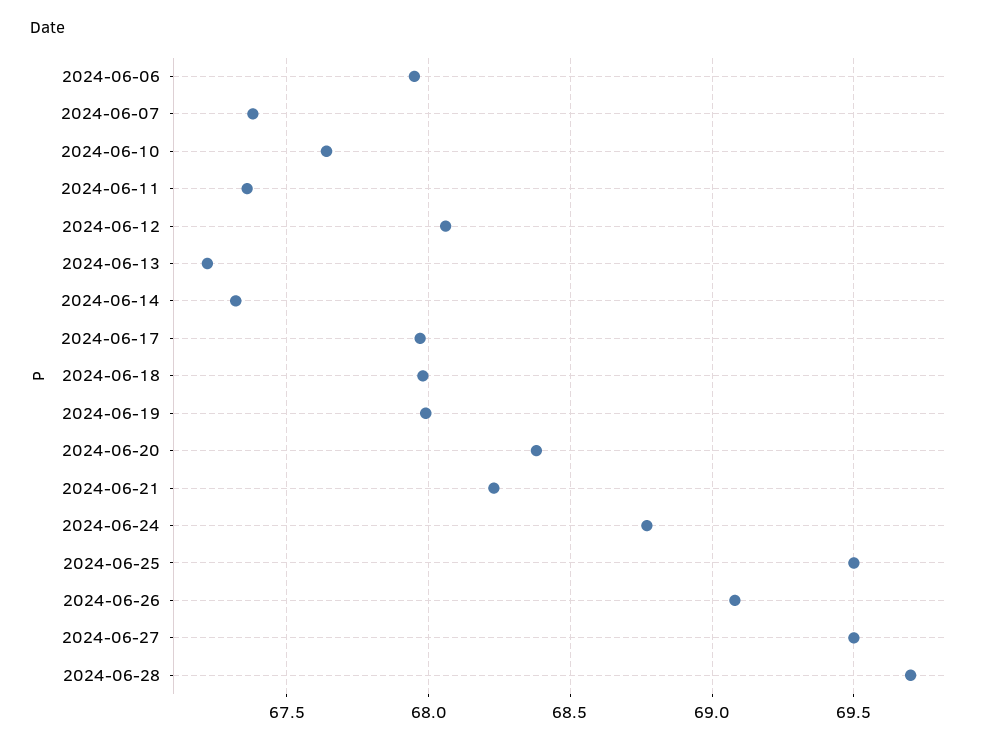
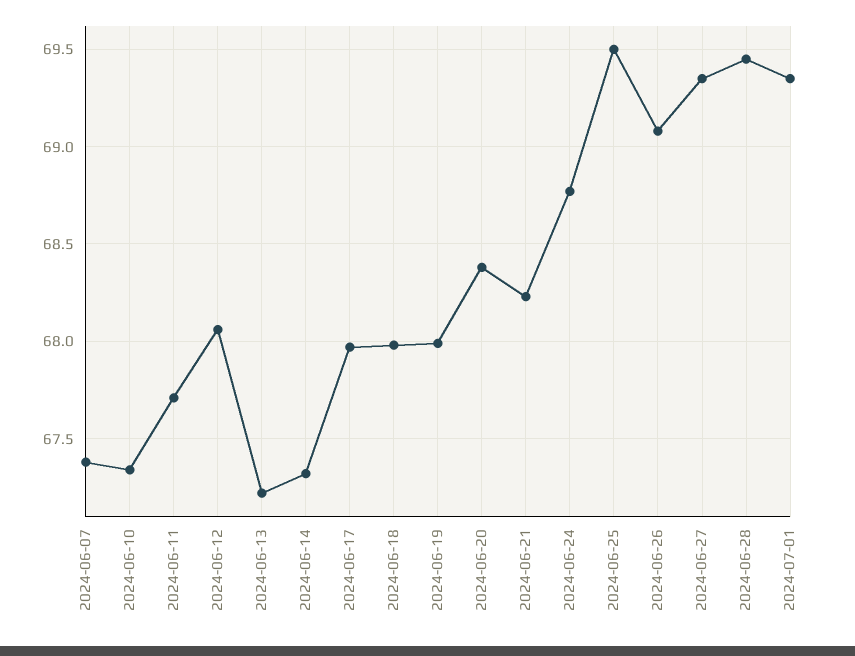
2024-06-06: 67.95 -> none
2024-06-10: 67.65 -> 67.35
2024-06-11: 67.35 -> 67.7
2024-06-27: 69.5 -> 69.35
2024-06-28: 69.7 -> 69.45
2024-07-01: none -> 69.35

